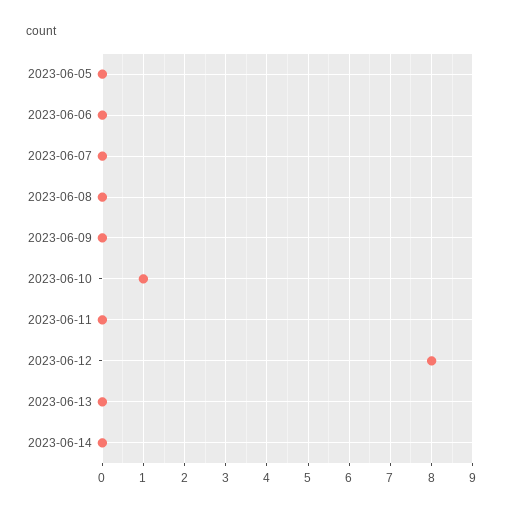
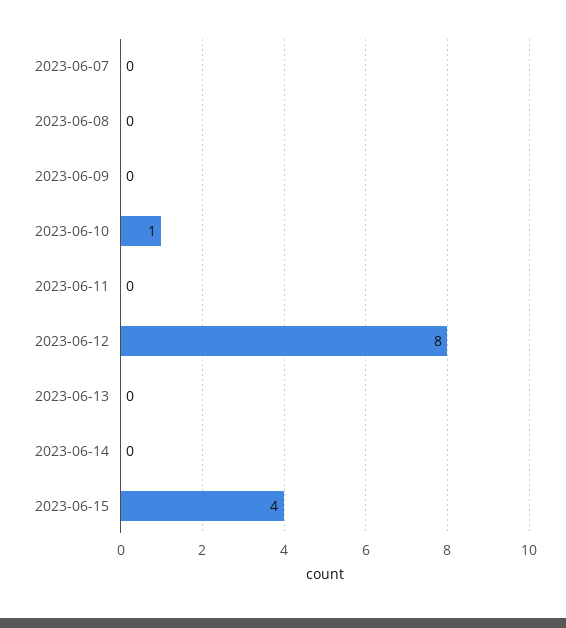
2023-06-05: 0 -> none
2023-06-06: 0 -> none
2023-06-15: none -> 4

